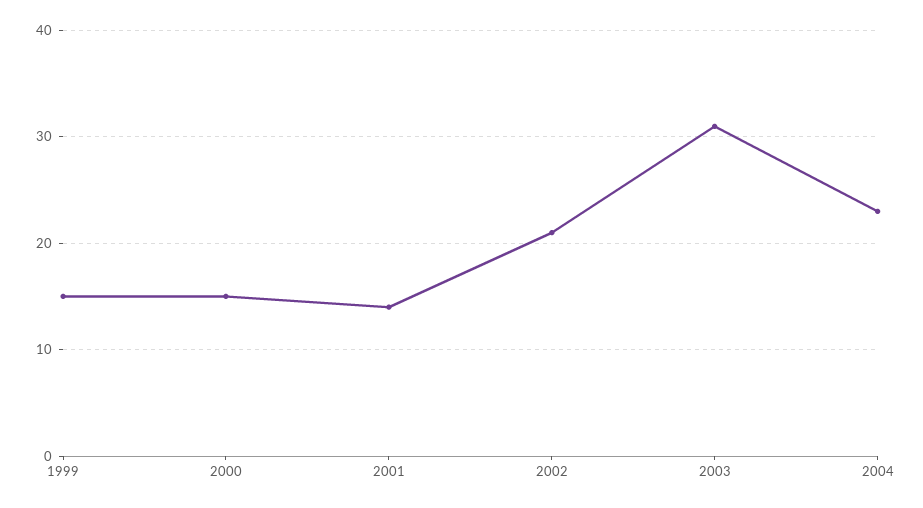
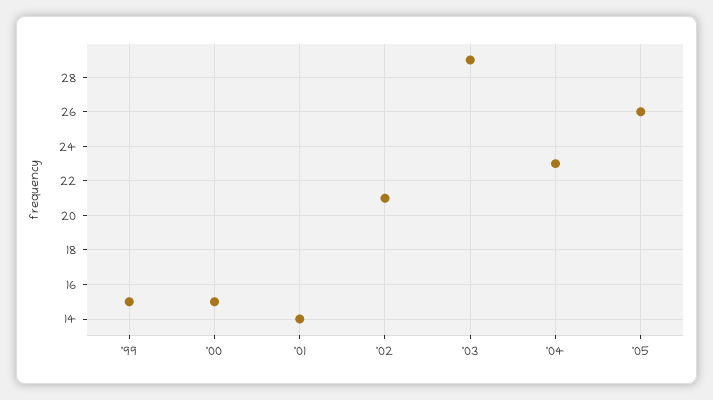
2003: 31 -> 29
'05: none -> 26

